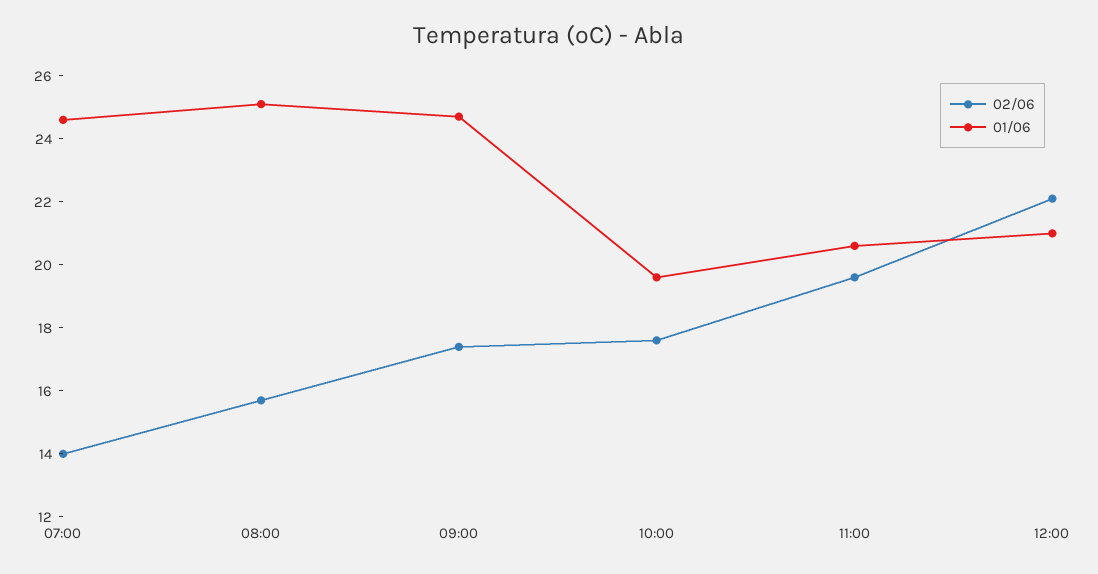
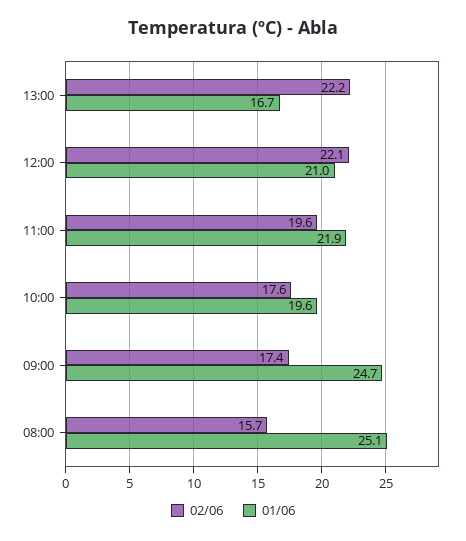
02/06, 07:00: 14 -> none
01/06, 07:00: 24.5 -> none
01/06, 11:00: 20.5 -> 21.9
02/06, 13:00: none -> 22.2
01/06, 13:00: none -> 16.7

